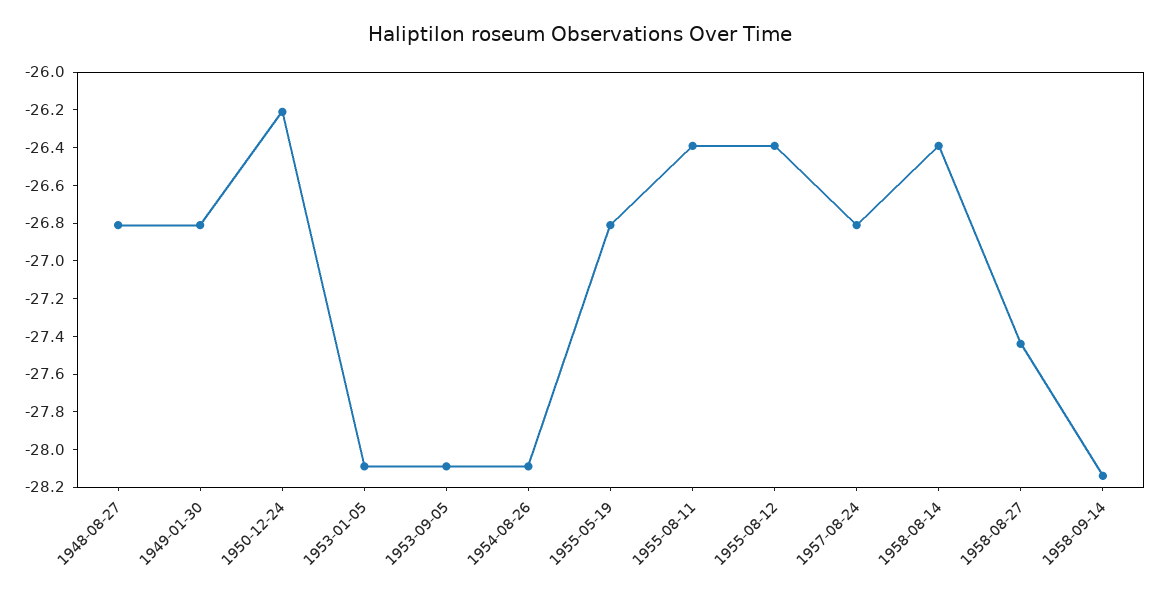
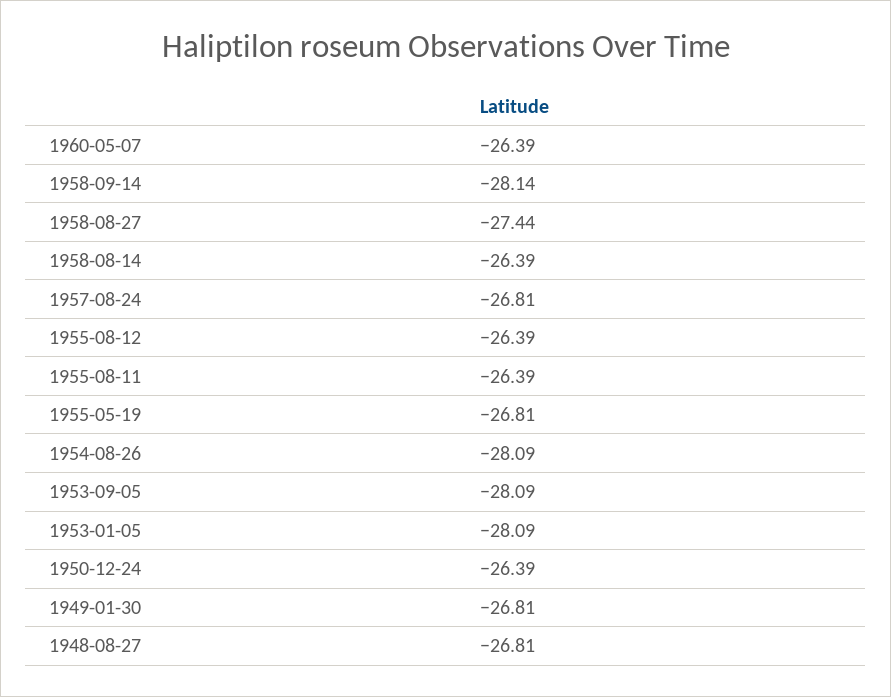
1950-12-24: -26.2 -> -26.39
1960-05-07: none -> -26.39

